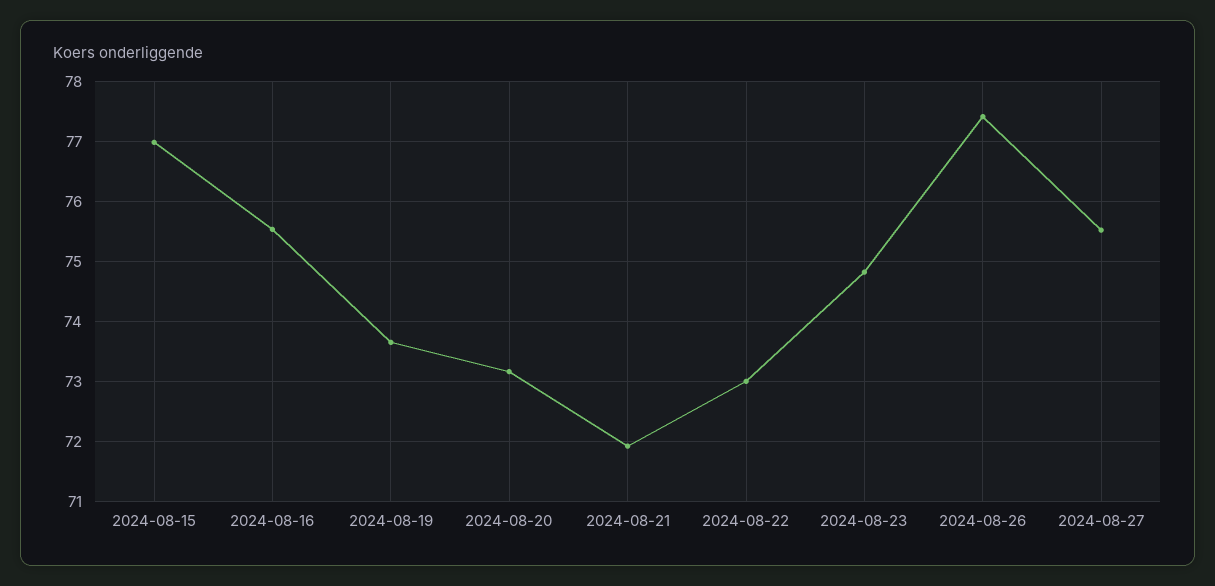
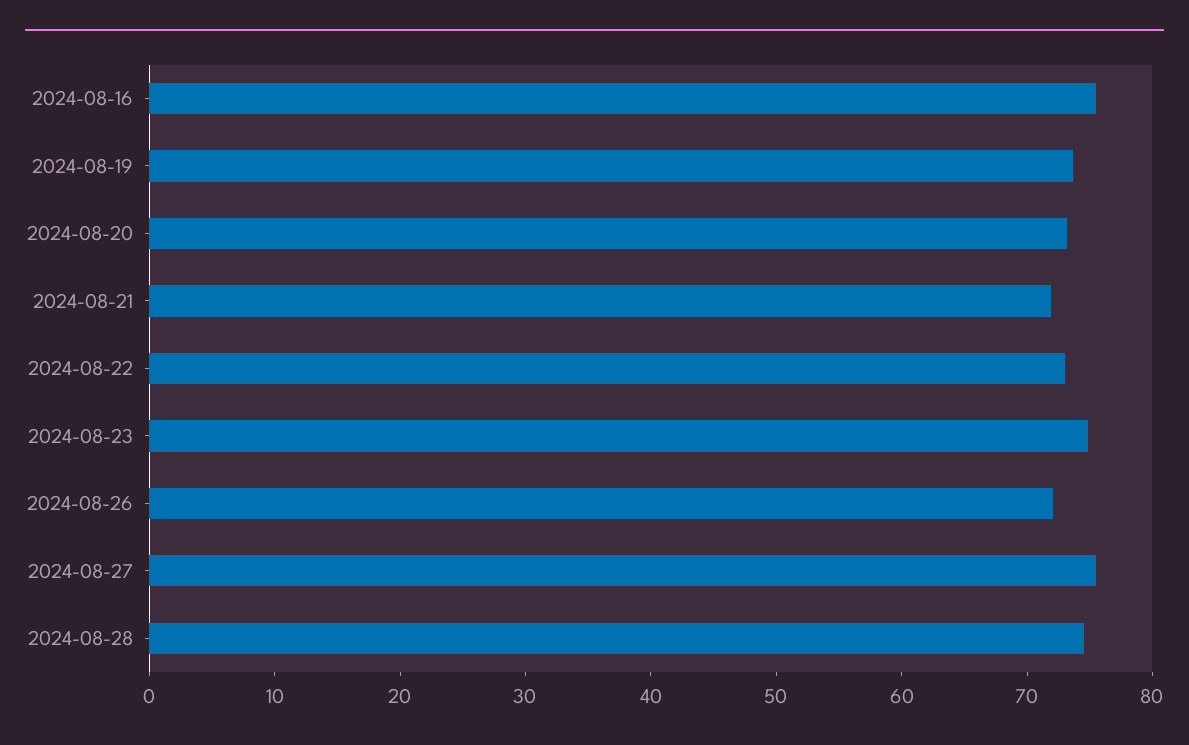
2024-08-15: 77 -> none
2024-08-26: 77.4 -> 72
2024-08-28: none -> 74

